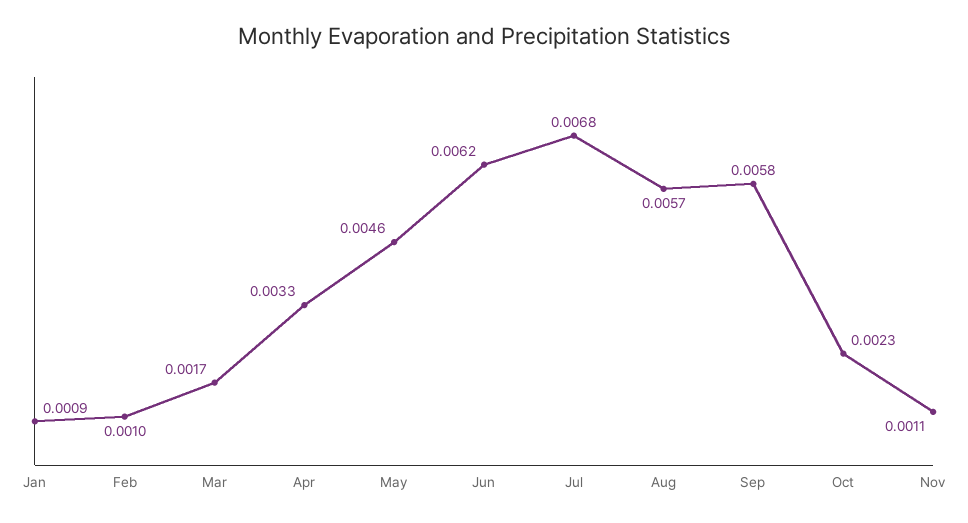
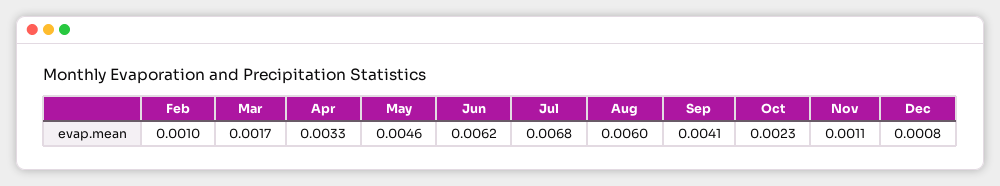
Jan: 0.0009 -> none
Aug: 0.0057 -> 0.006
Sep: 0.0058 -> 0.0041
Dec: none -> 0.0008

